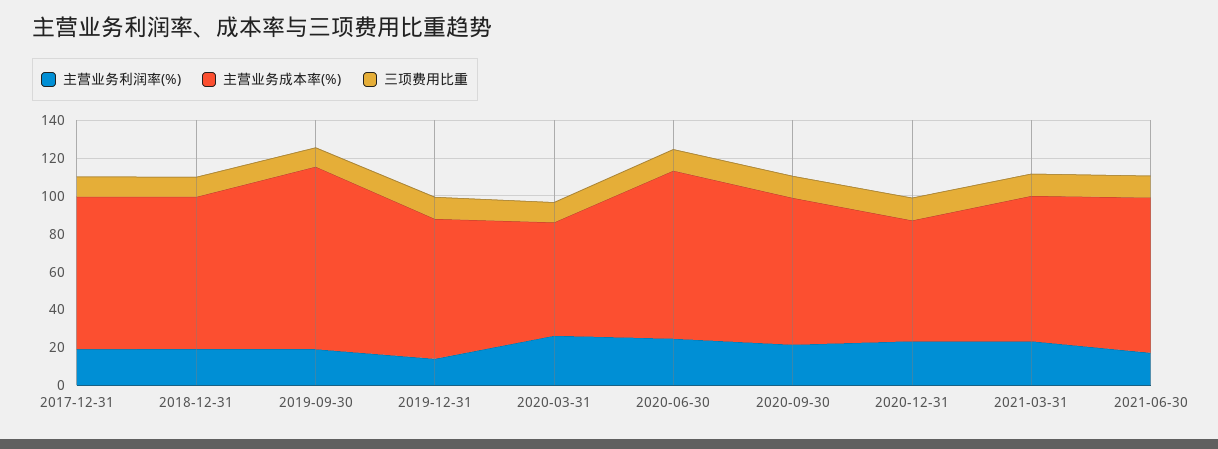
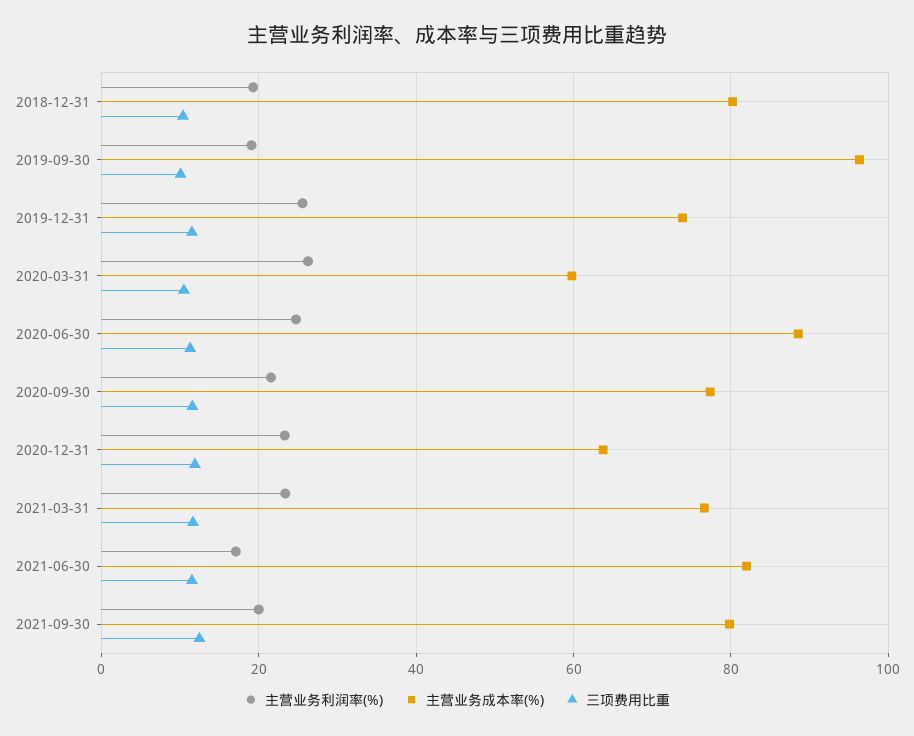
主营业务利润率(%), 2017-12-31: 20 -> none
主营业务成本率(%), 2017-12-31: 80 -> none
三项费用比重, 2017-12-31: 10 -> none
主营业务利润率(%), 2019-12-31: 15 -> 26
主营业务利润率(%), 2021-09-30: none -> 20
主营业务成本率(%), 2021-09-30: none -> 80
三项费用比重, 2021-09-30: none -> 12

